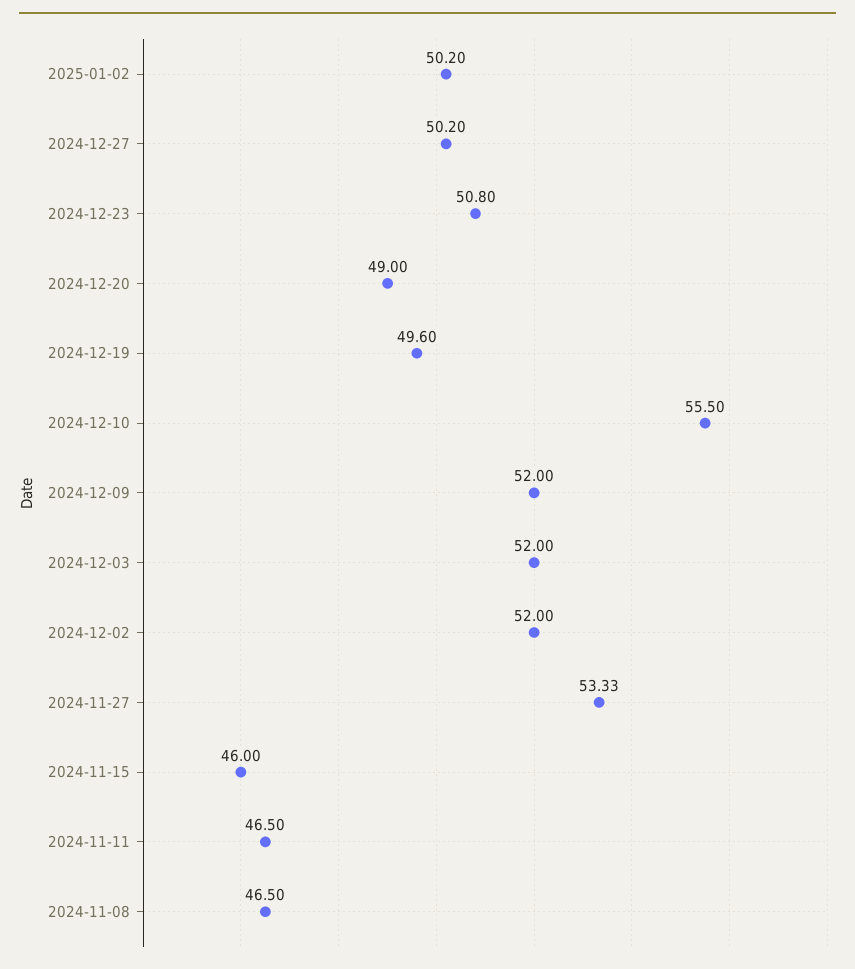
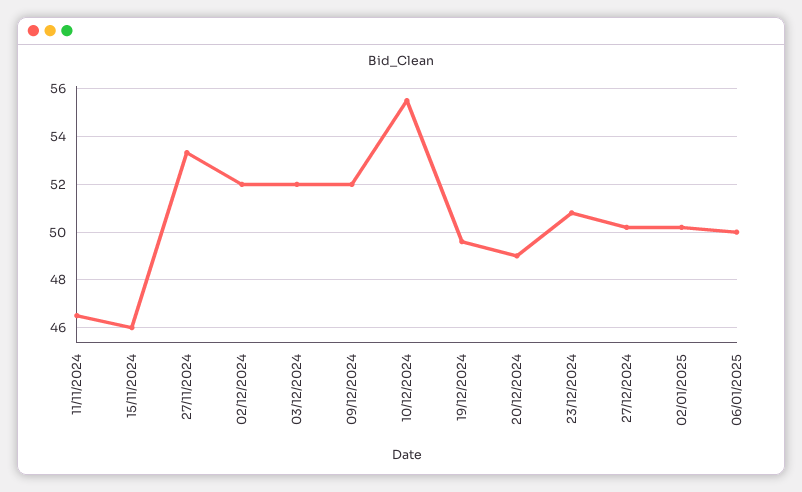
2024-11-08: 46.5 -> none
06/01/2025: none -> 50

